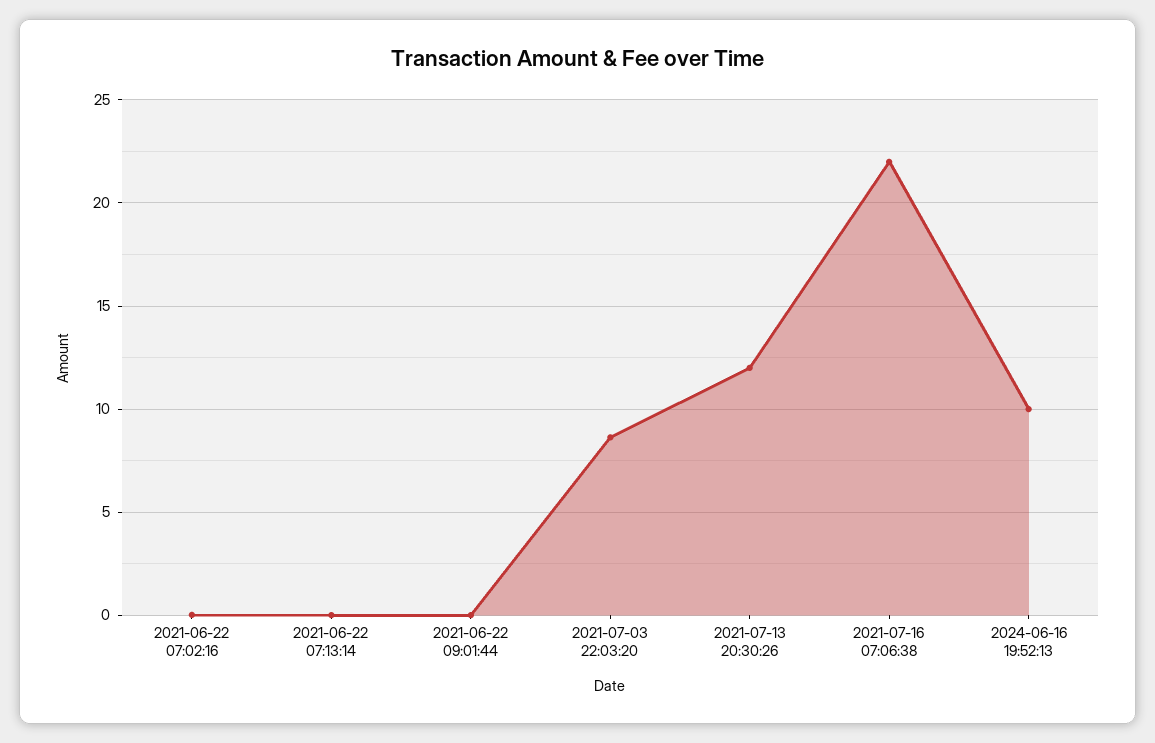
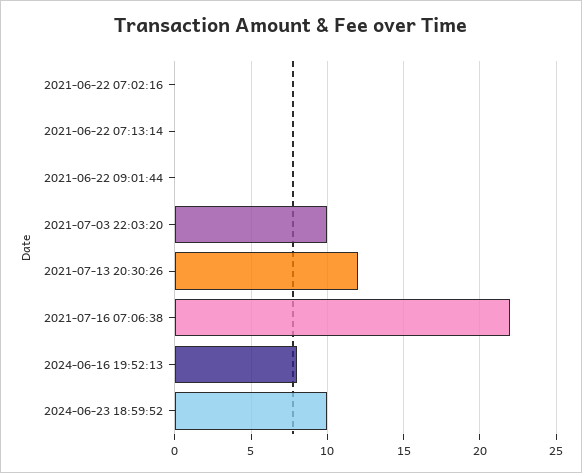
2021-07-03 22:03:20: 8.5 -> 10
2024-06-16 19:52:13: 10 -> 8
2024-06-23 18:59:52: none -> 10

